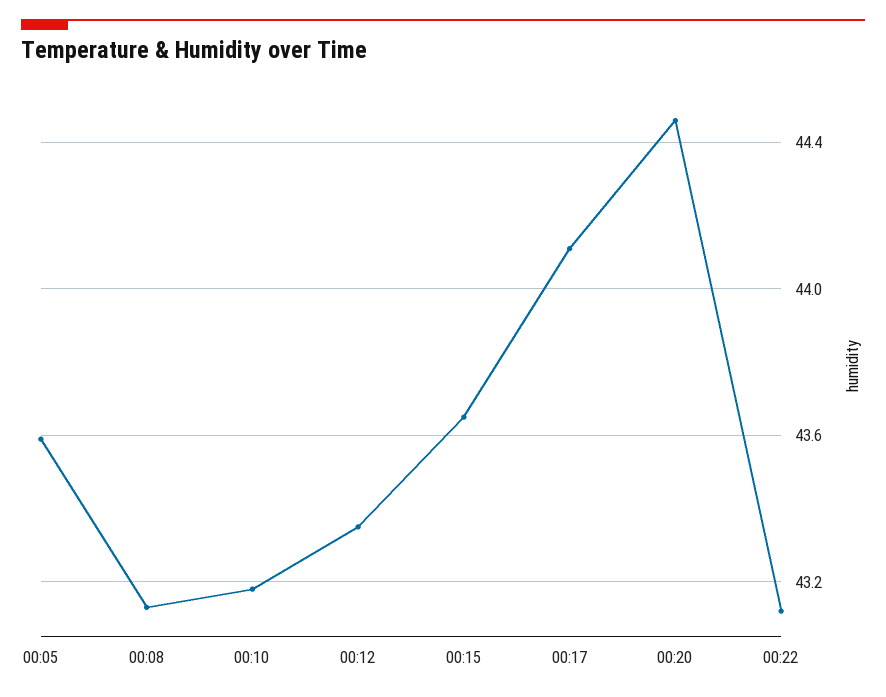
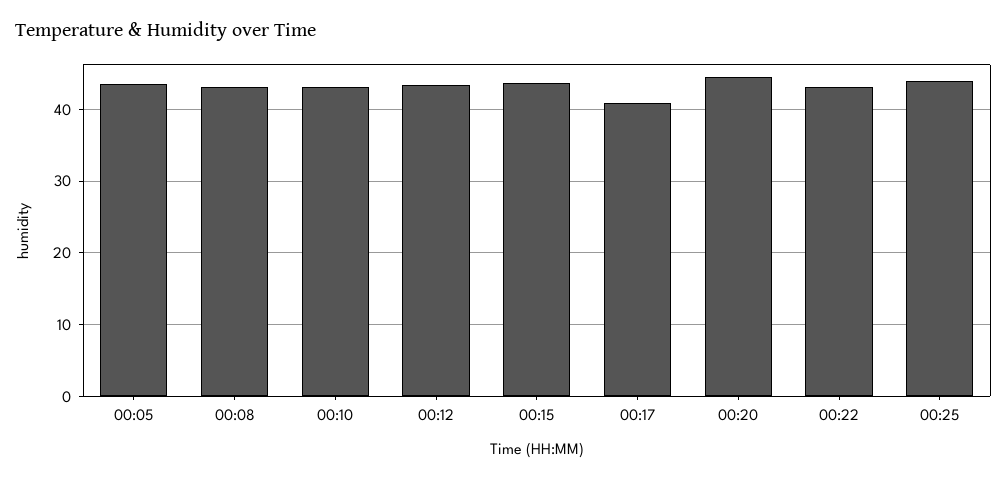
00:17: 44.1 -> 41
00:25: none -> 44

